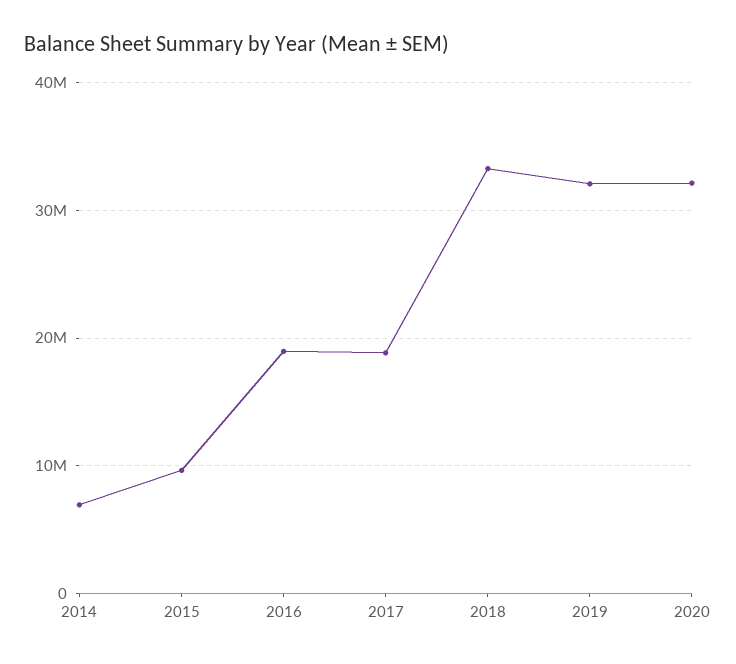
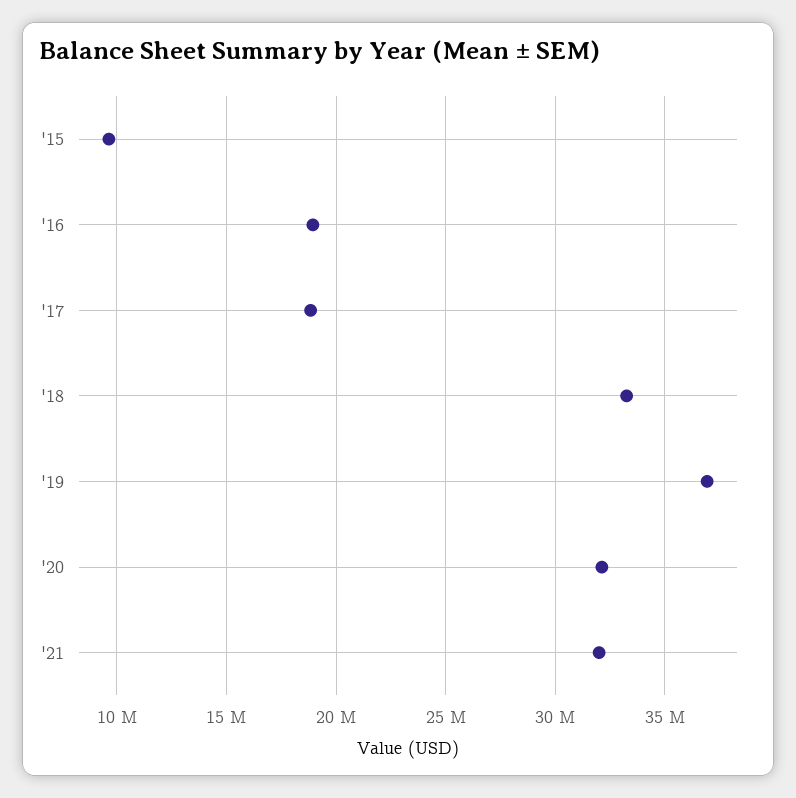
2014: 7000000 -> none
2019: 32000000 -> 37000000
'21: none -> 32000000

